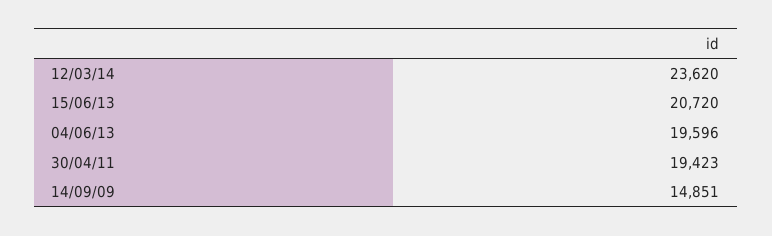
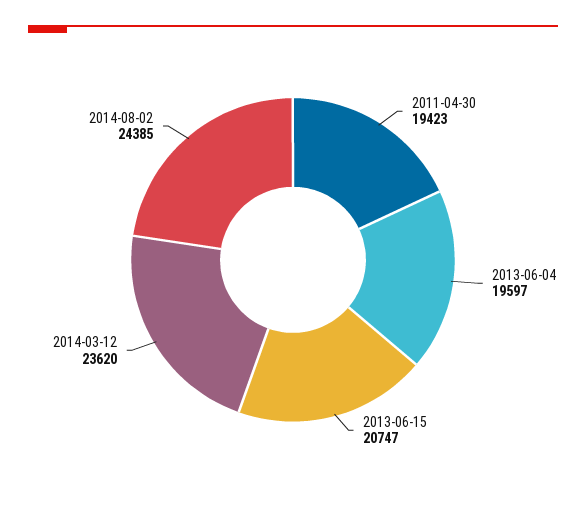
15/06/13: 20720 -> 20747
04/06/13: 19596 -> 19597
14/09/09: 14851 -> none
2014-08-02: none -> 24385

